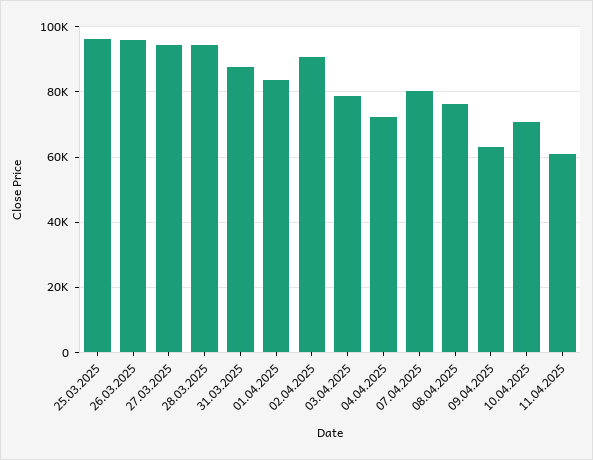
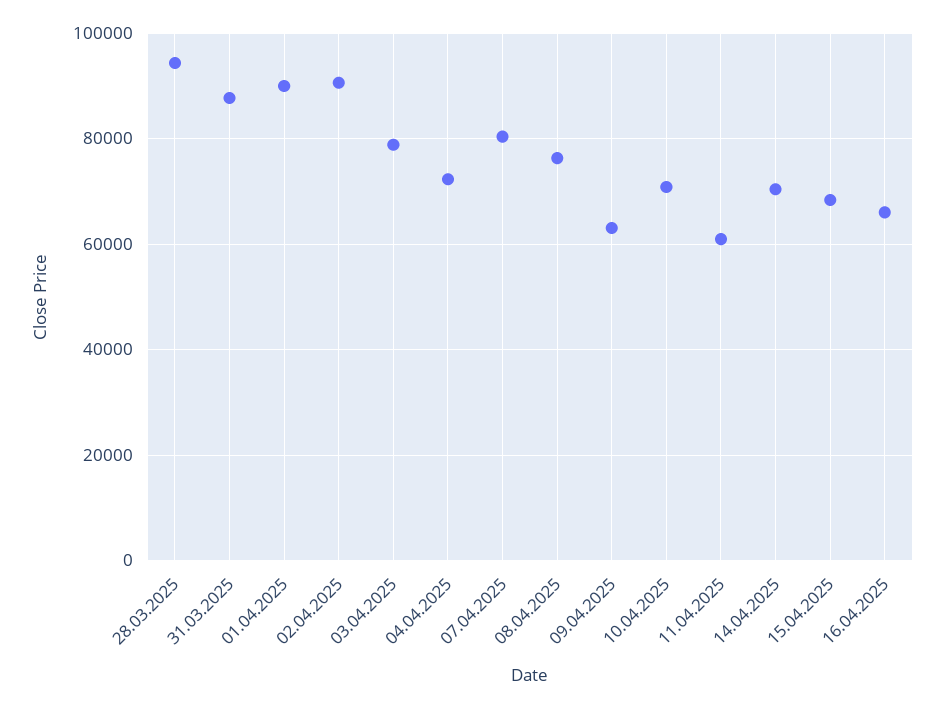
25.03.2025: 96000 -> none
26.03.2025: 96000 -> none
27.03.2025: 94000 -> none
01.04.2025: 84000 -> 90000
14.04.2025: none -> 70000
15.04.2025: none -> 68000
16.04.2025: none -> 66000

